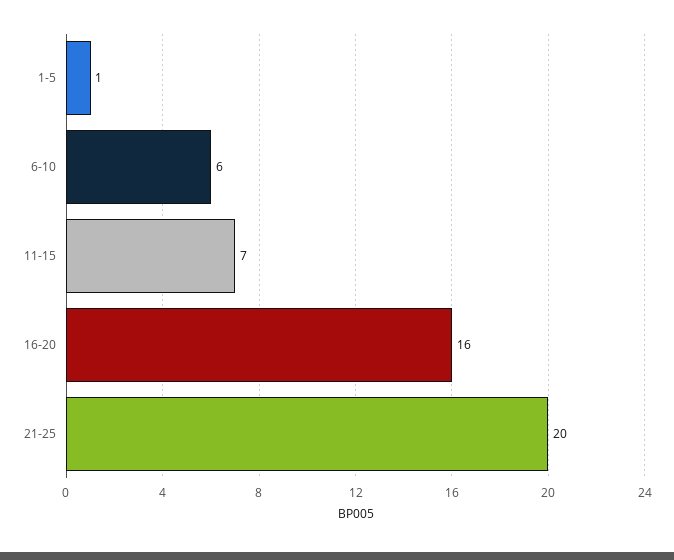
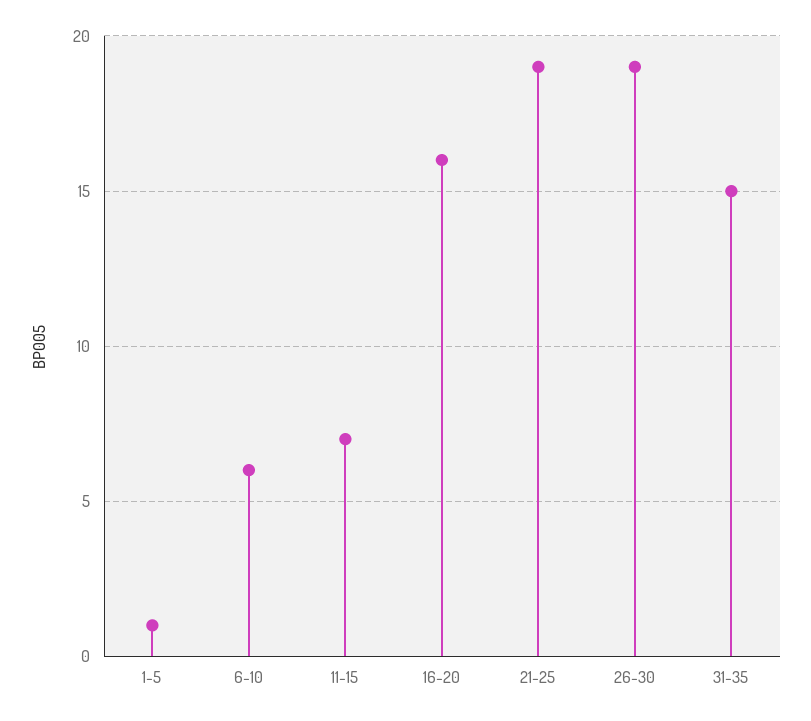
21-25: 20 -> 19
26-30: none -> 19
31-35: none -> 15

